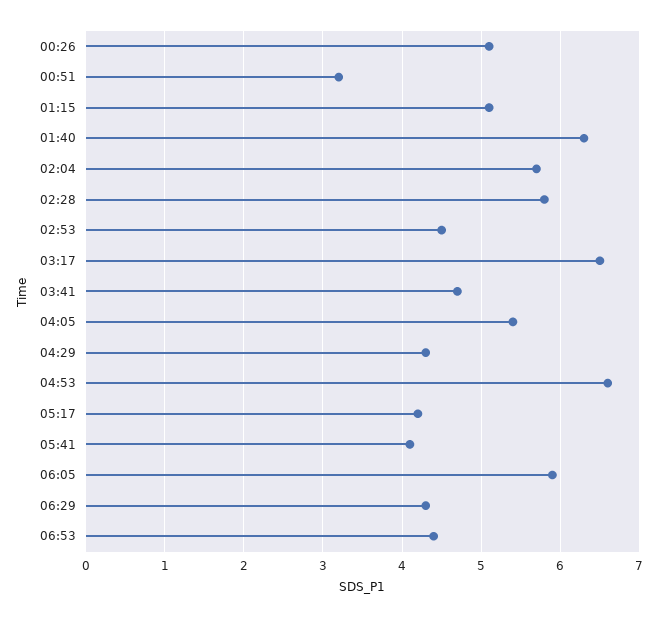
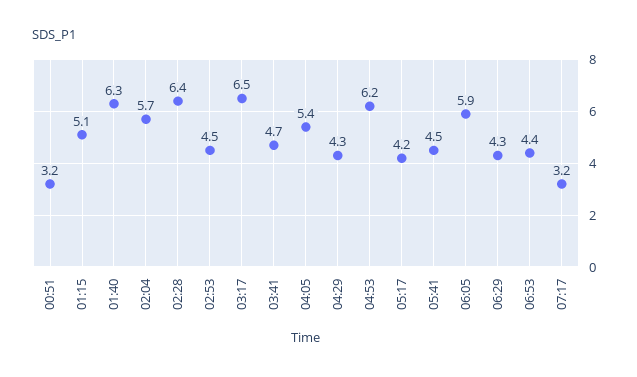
00:26: 5.1 -> none
02:28: 5.8 -> 6.4
04:53: 6.6 -> 6.2
05:41: 4.1 -> 4.5
07:17: none -> 3.2

